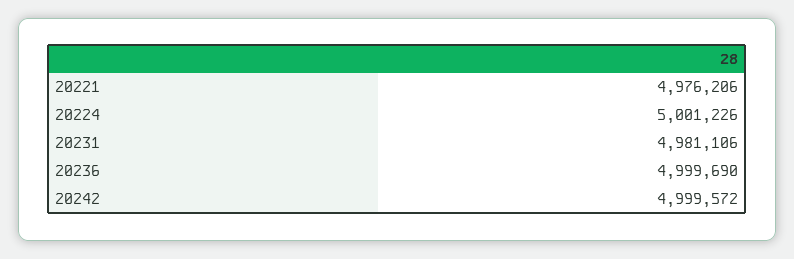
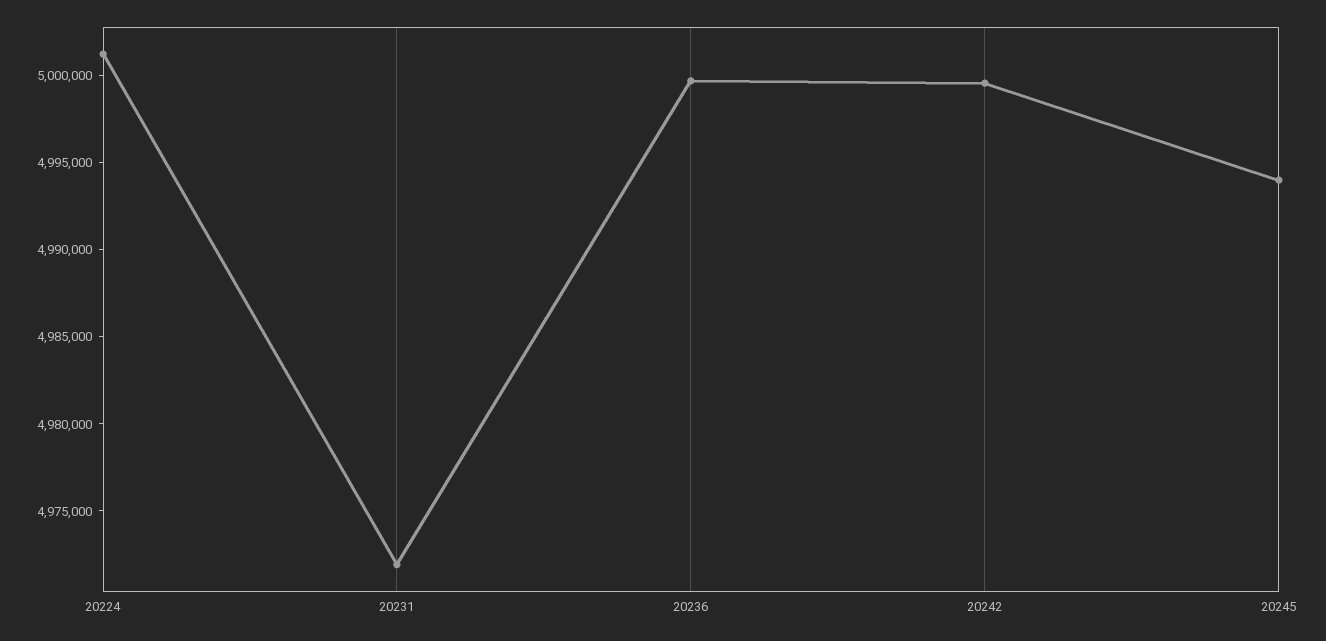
20221: 4976206 -> none
20231: 4981106 -> 4972000
20245: none -> 4994000

